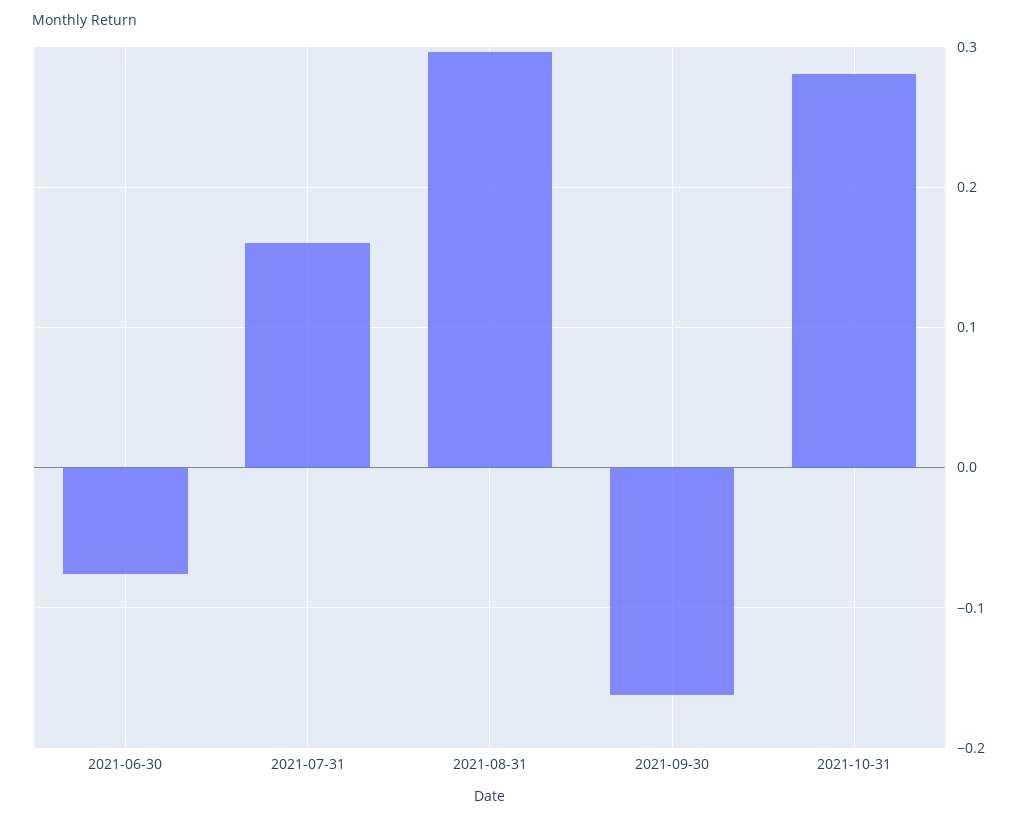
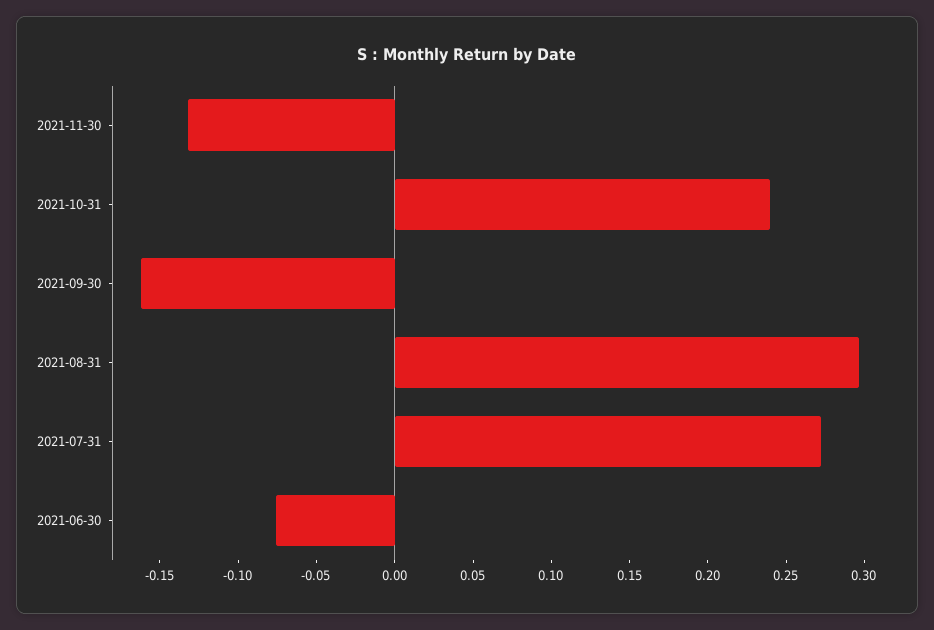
2021-07-31: 0.16 -> 0.27
2021-10-31: 0.28 -> 0.24
2021-11-30: none -> -0.13

